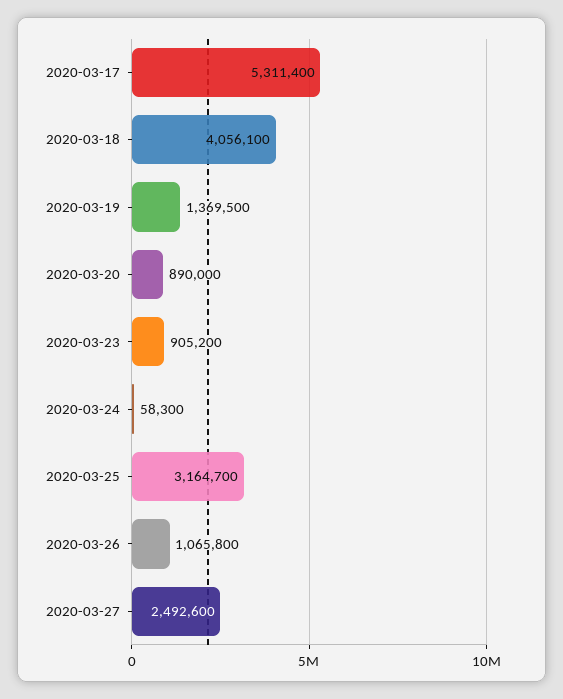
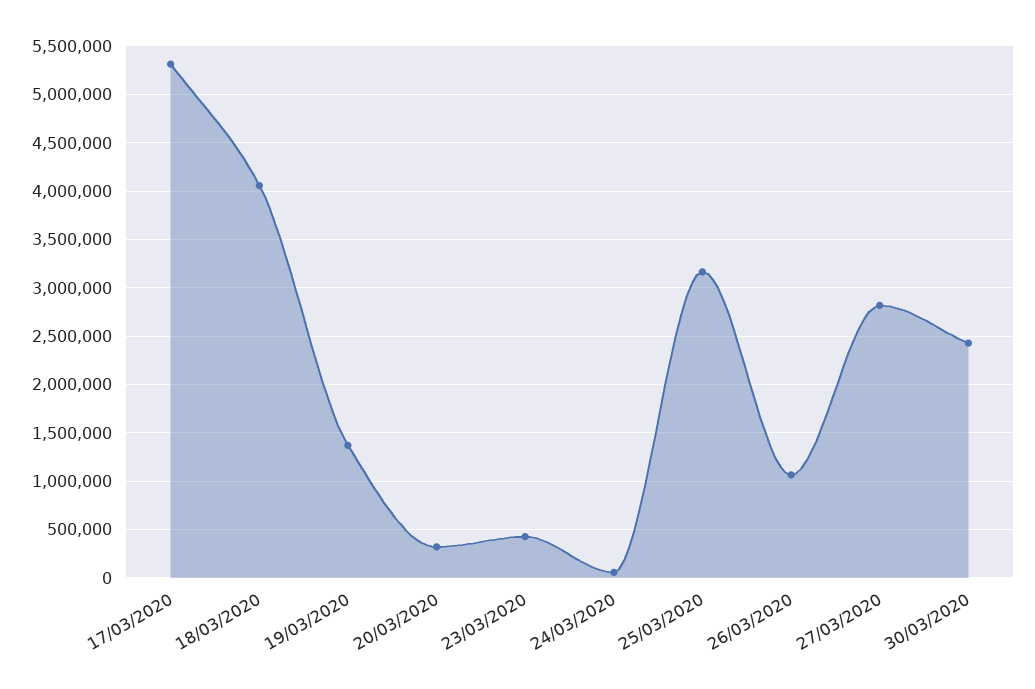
2020-03-20: 890000 -> 300000
2020-03-23: 905200 -> 400000
2020-03-27: 2492600 -> 2800000
30/03/2020: none -> 2400000

